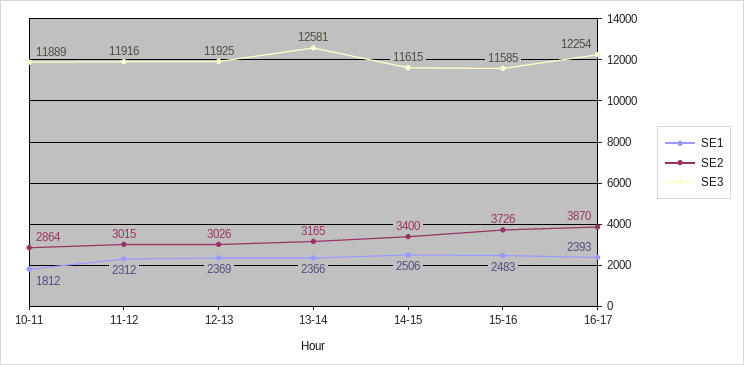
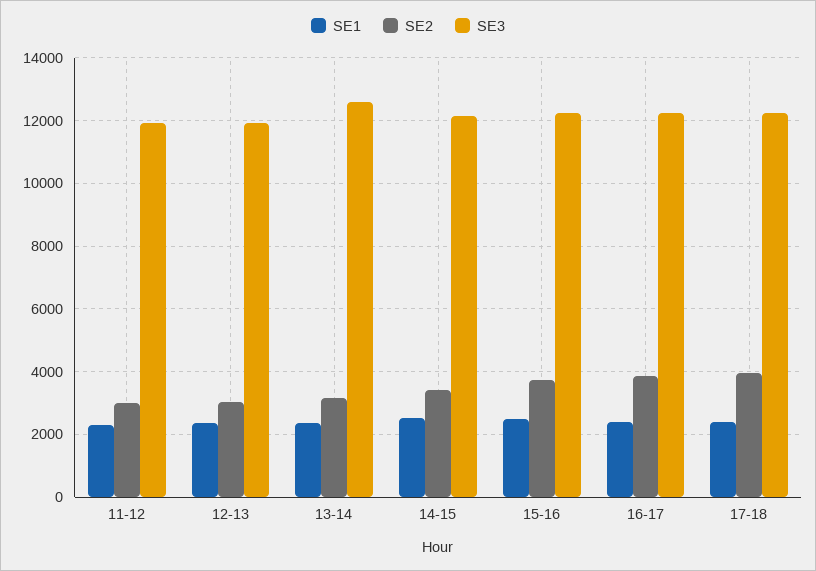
SE1, 10-11: 1812 -> none
SE2, 10-11: 2864 -> none
SE3, 10-11: 11889 -> none
SE3, 14-15: 11615 -> 12200
SE3, 15-16: 11585 -> 12200
SE1, 17-18: none -> 2400
SE2, 17-18: none -> 4000
SE3, 17-18: none -> 12200

